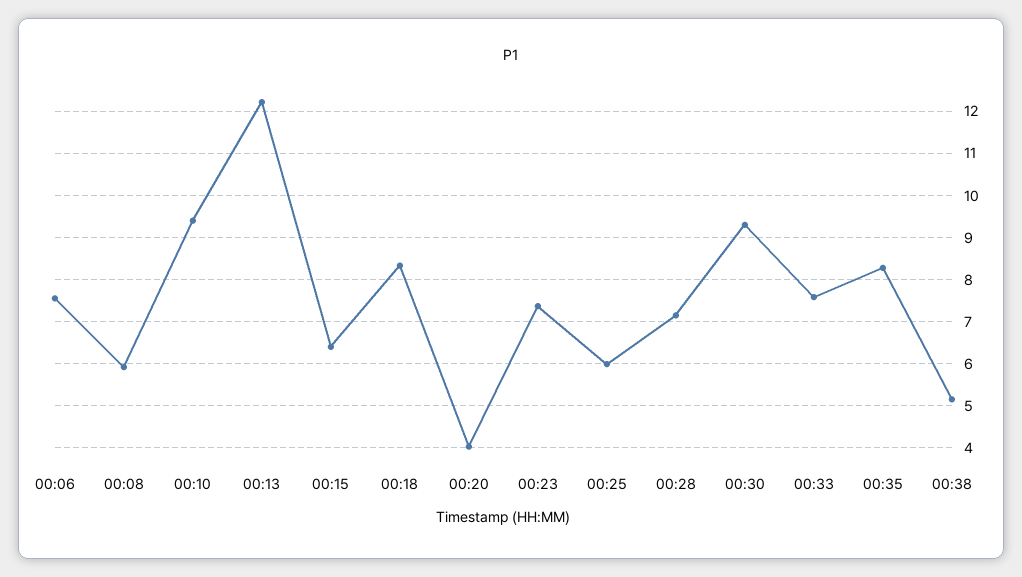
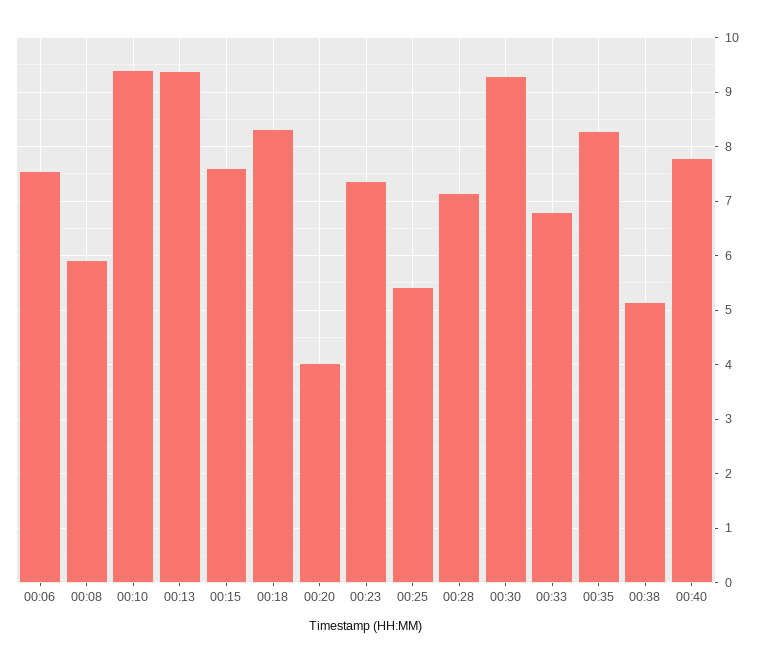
00:13: 12.2 -> 9.4
00:15: 6.4 -> 7.6
00:25: 6 -> 5.4
00:33: 7.6 -> 6.8
00:40: none -> 7.8

